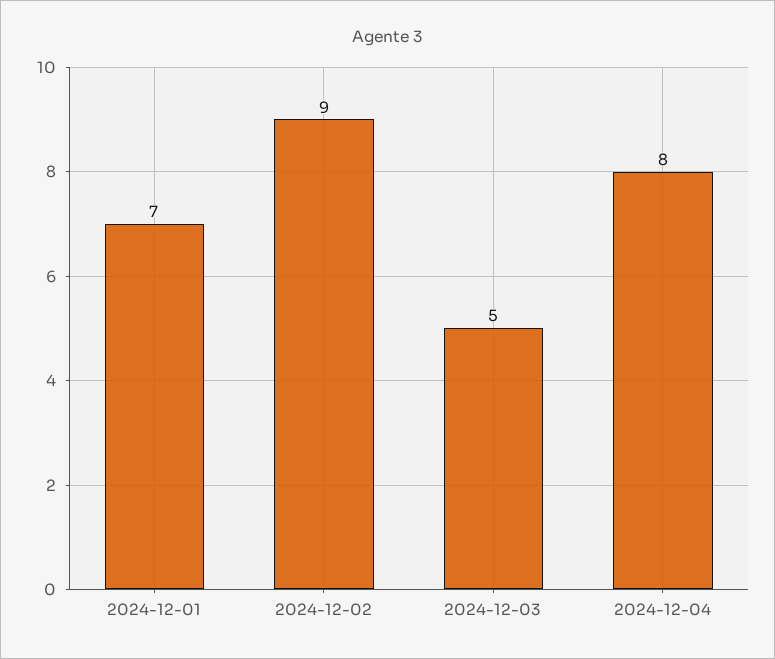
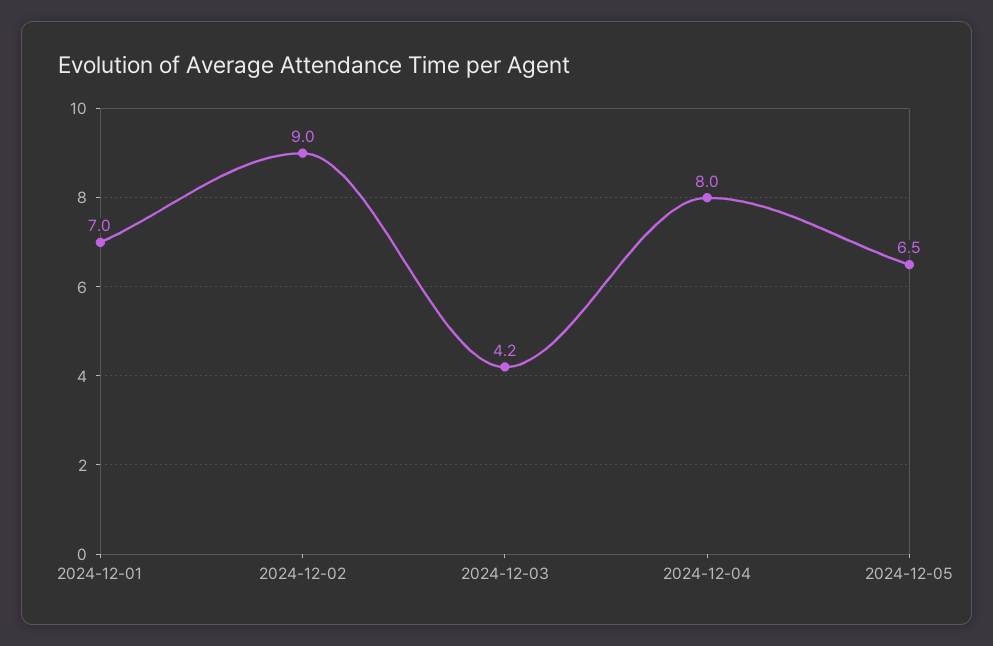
2024-12-03: 5 -> 4.2
2024-12-05: none -> 6.5

